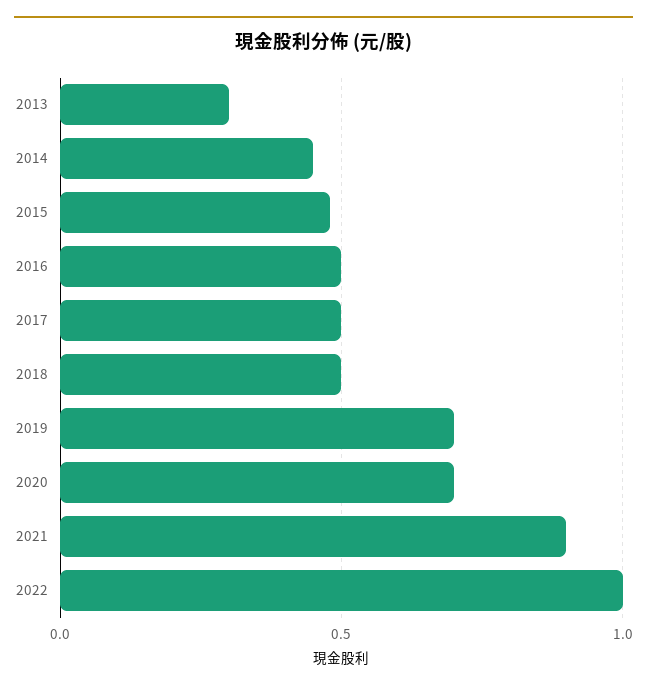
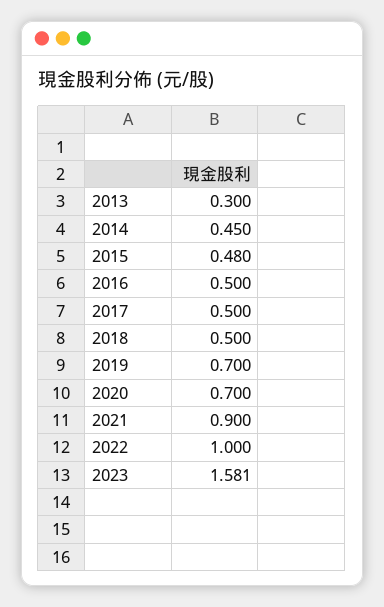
2023: none -> 1.581

